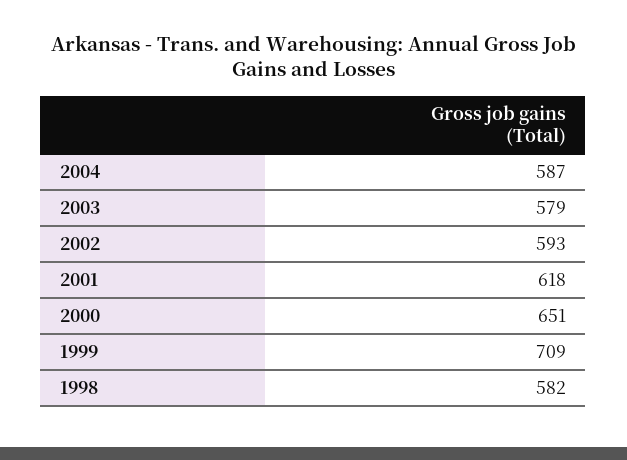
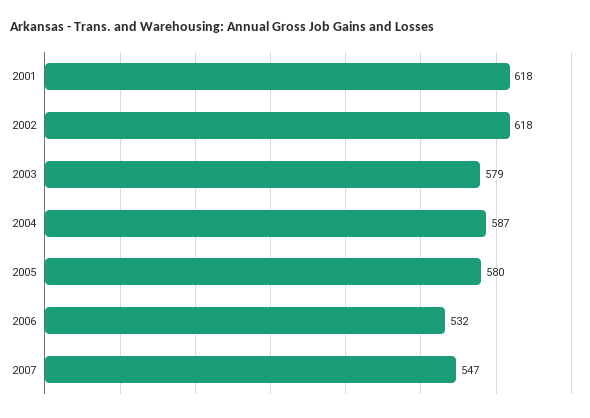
2002: 593 -> 618
2000: 651 -> none
1999: 709 -> none
1998: 582 -> none
2005: none -> 580
2006: none -> 532
2007: none -> 547

